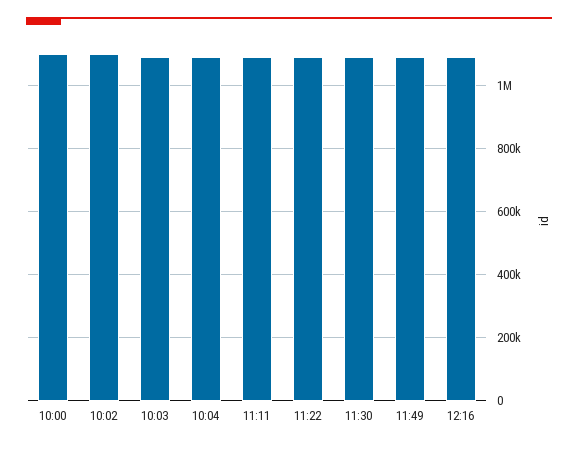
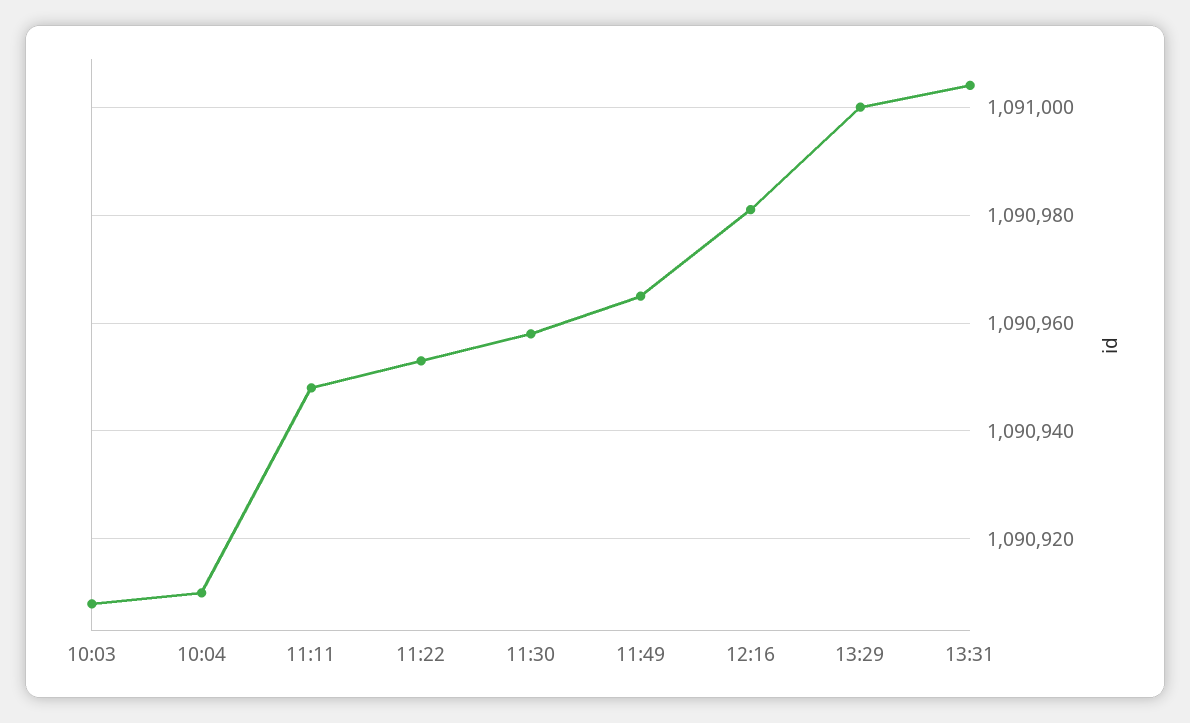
10:00: 1100000 -> none
10:02: 1100000 -> none
13:29: none -> 1091000
13:31: none -> 1091005

